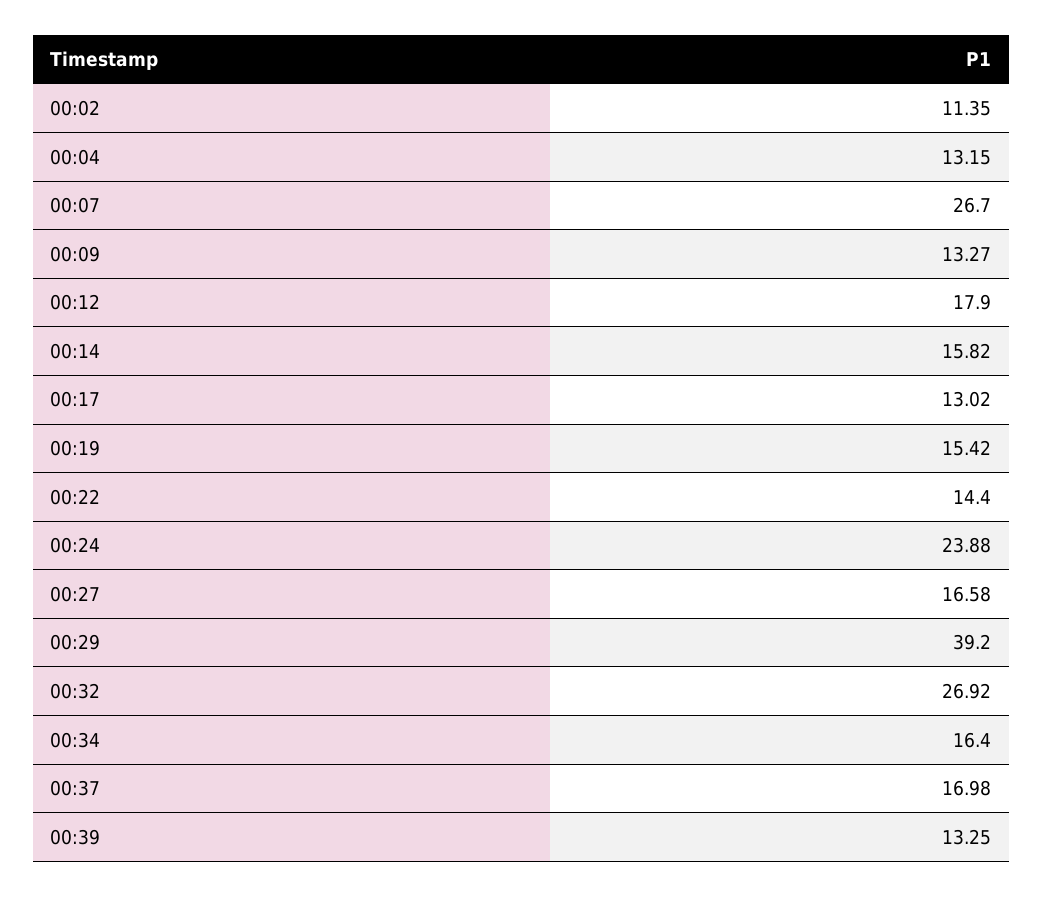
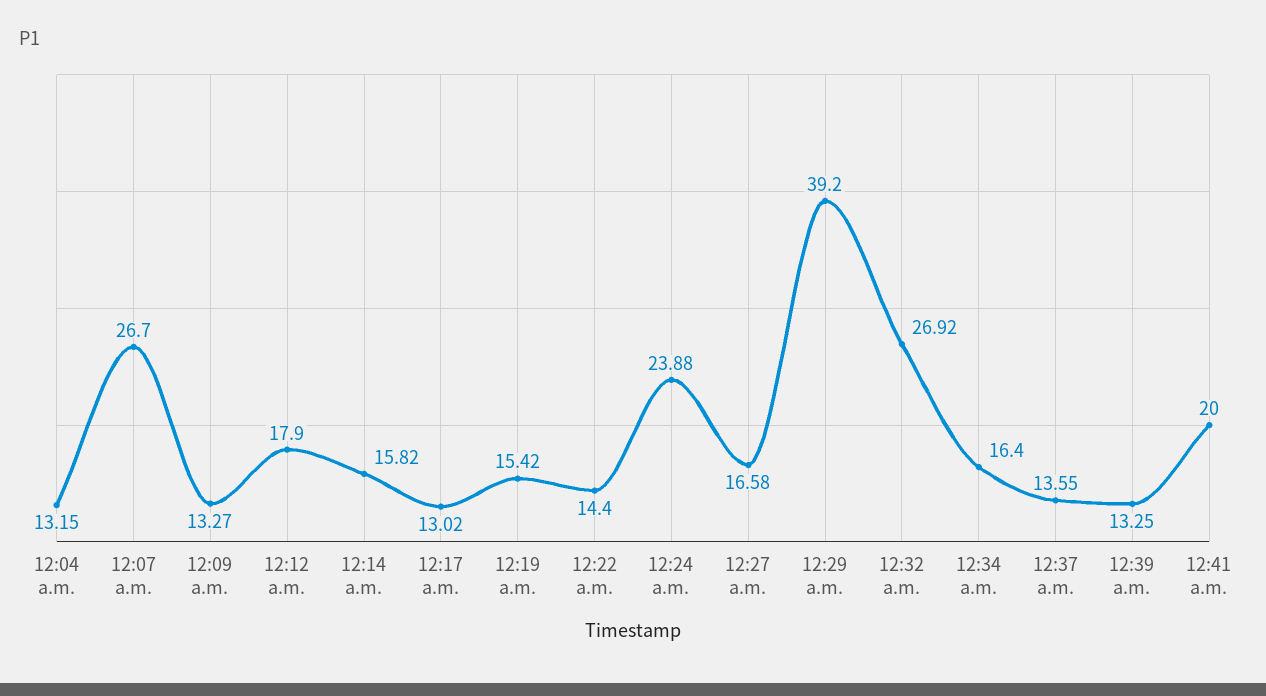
00:02: 11.35 -> none
00:37: 16.98 -> 13.55
12:41 a.m.: none -> 20

